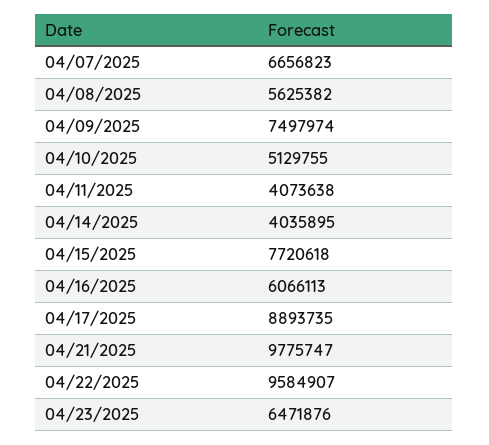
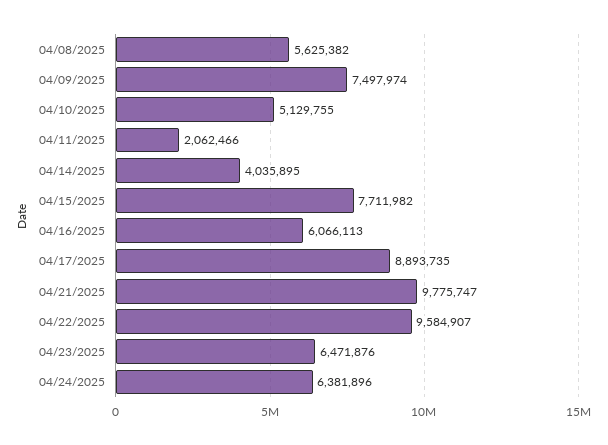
04/07/2025: 6656823 -> none
04/11/2025: 4073638 -> 2062466
04/15/2025: 7720618 -> 7711982
04/24/2025: none -> 6381896

